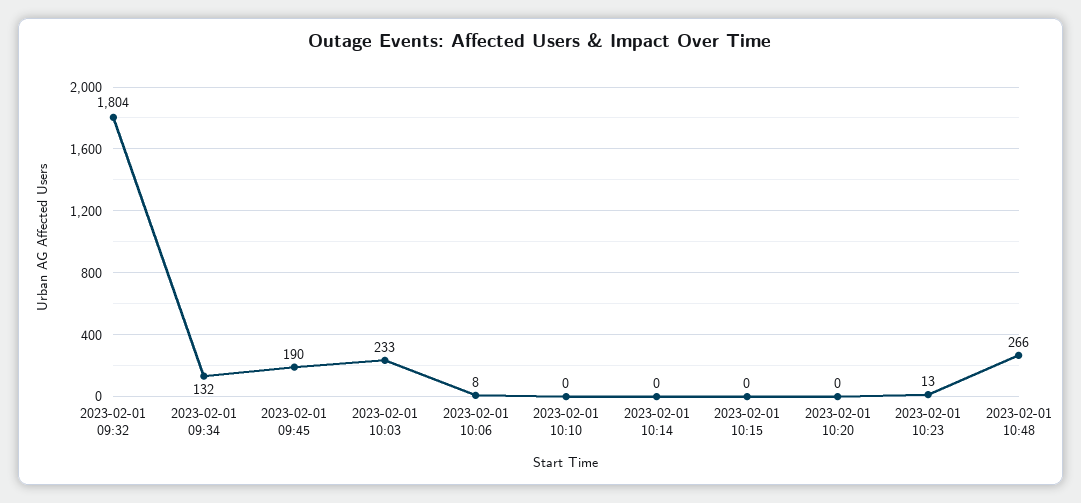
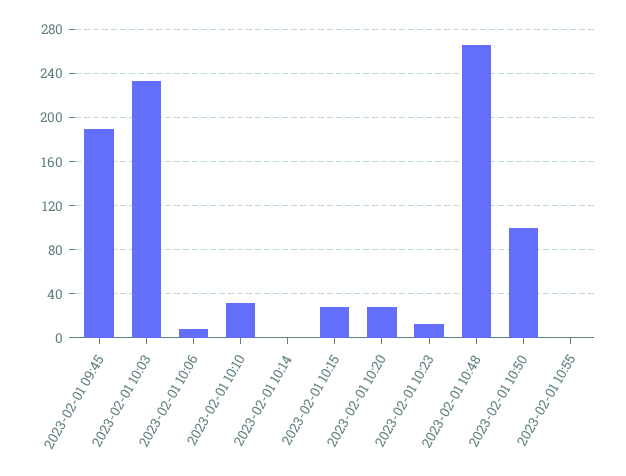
2023-02-01 09:32: 1804 -> none
2023-02-01 09:34: 132 -> none
2023-02-01 10:10: 0 -> 30
2023-02-01 10:15: 0 -> 30
2023-02-01 10:20: 0 -> 30
2023-02-01 10:50: none -> 100
2023-02-01 10:55: none -> 0

